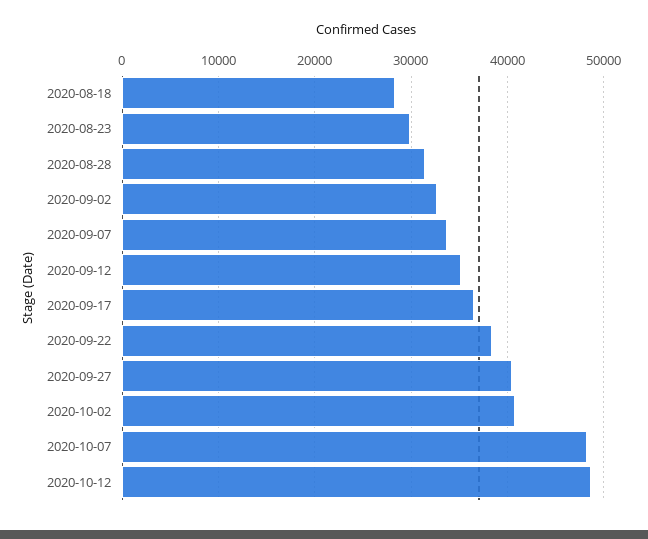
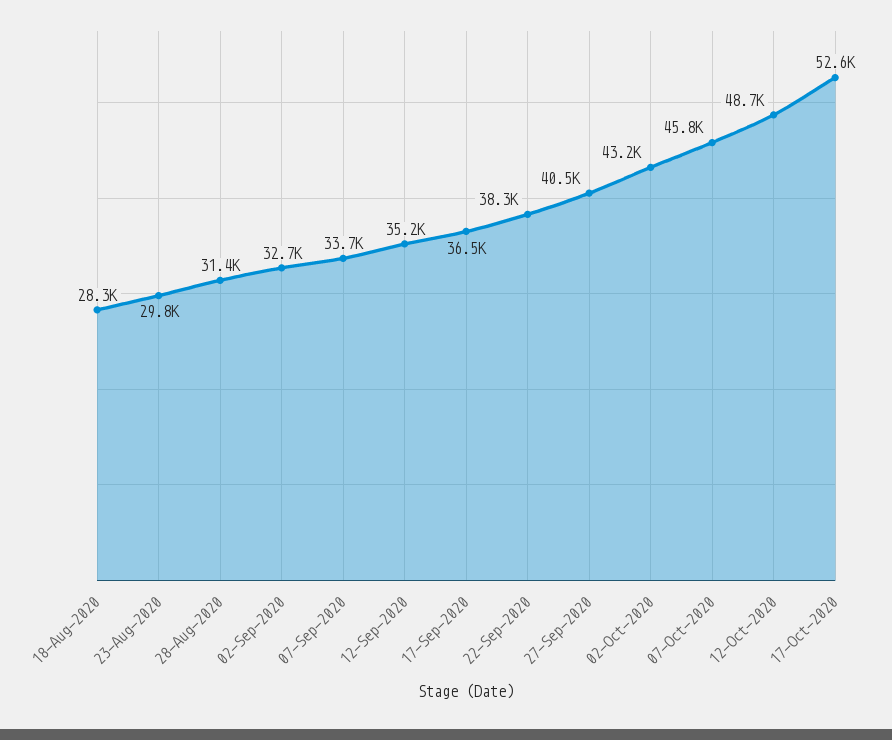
2020-10-02: 41000 -> 43200
2020-10-07: 48000 -> 45800
17-Oct-2020: none -> 52600

